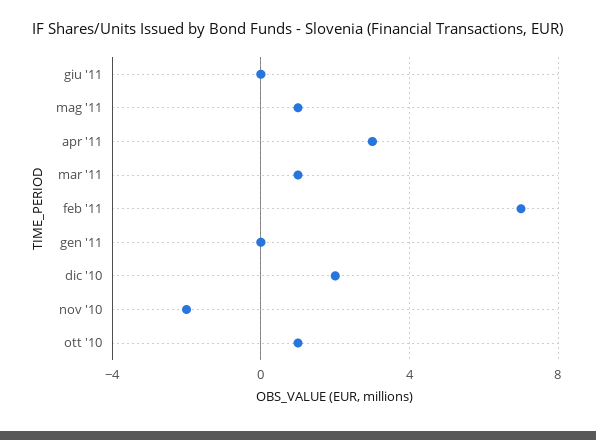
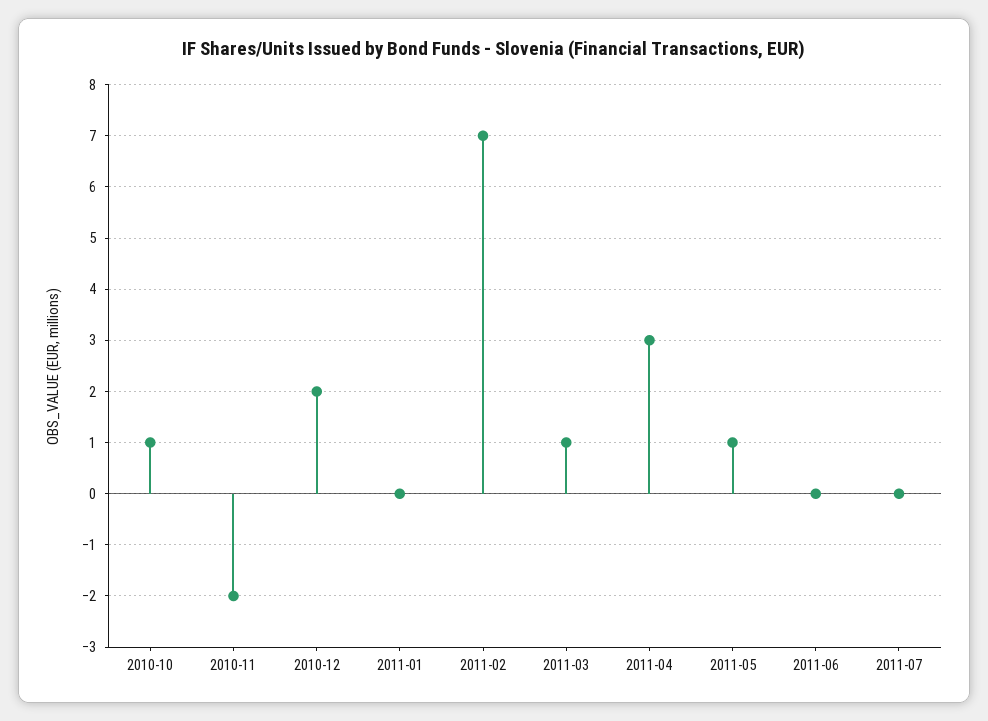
2011-07: none -> 0

